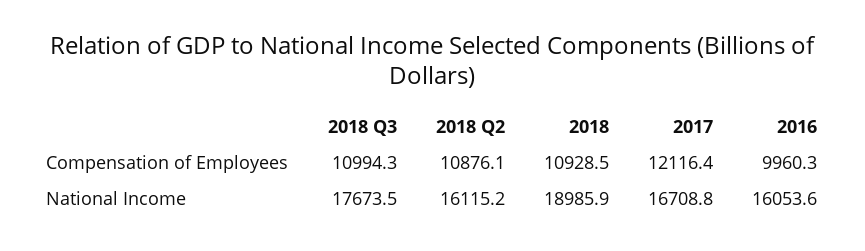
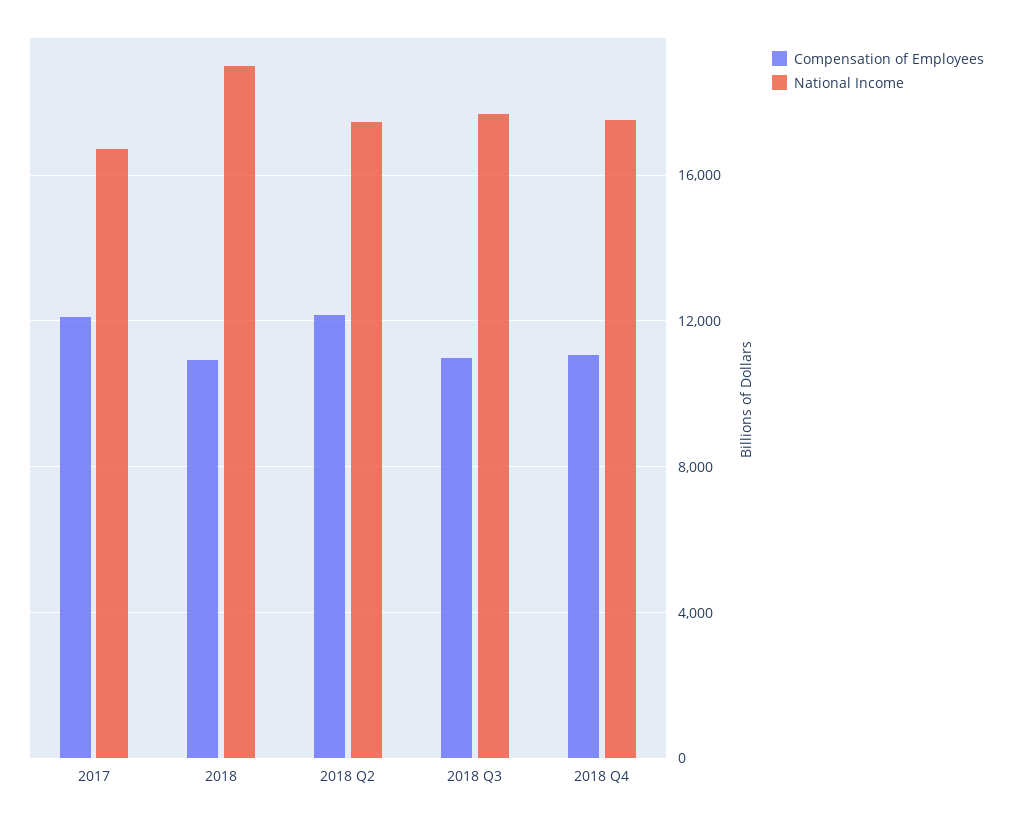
Compensation of Employees, 2018 Q2: 10876.1 -> 12000
Compensation of Employees, 2016: 9960.3 -> none
National Income, 2018 Q2: 16115.2 -> 17500
National Income, 2016: 16053.6 -> none
Compensation of Employees, 2018 Q4: none -> 11000
National Income, 2018 Q4: none -> 17500

